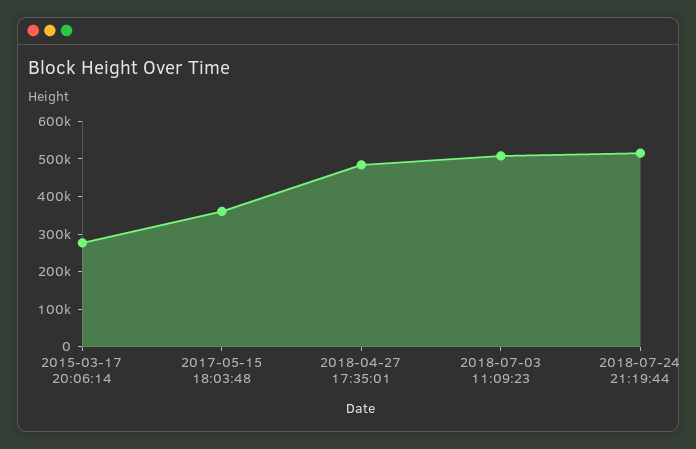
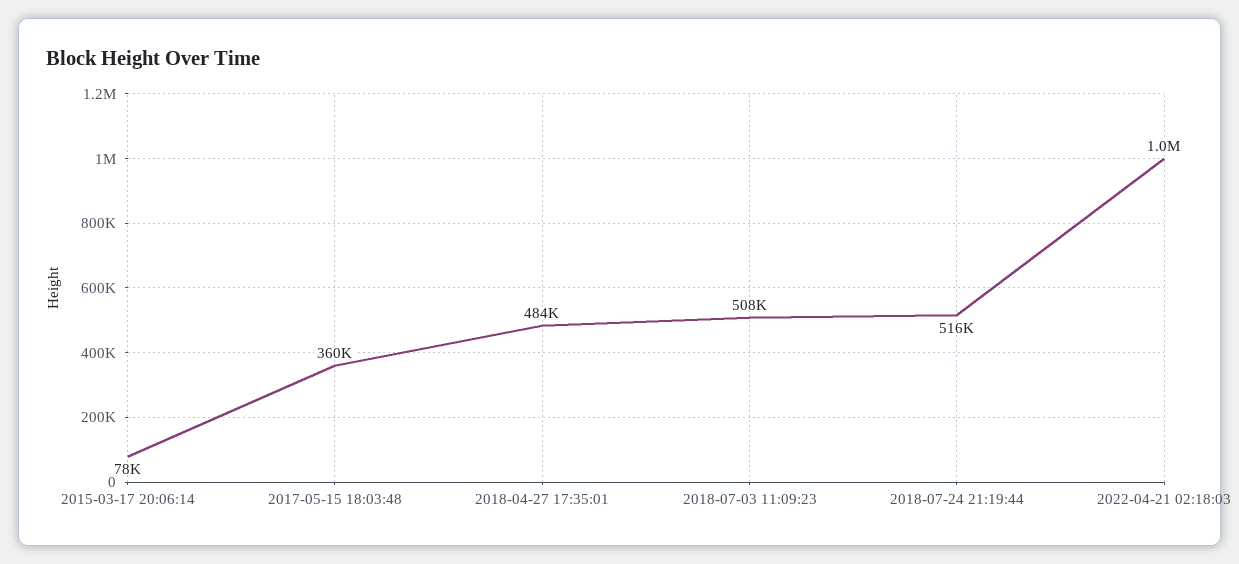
2015-03-17 20:06:14: 275000 -> 78000
2022-04-21 02:18:03: none -> 1000000

